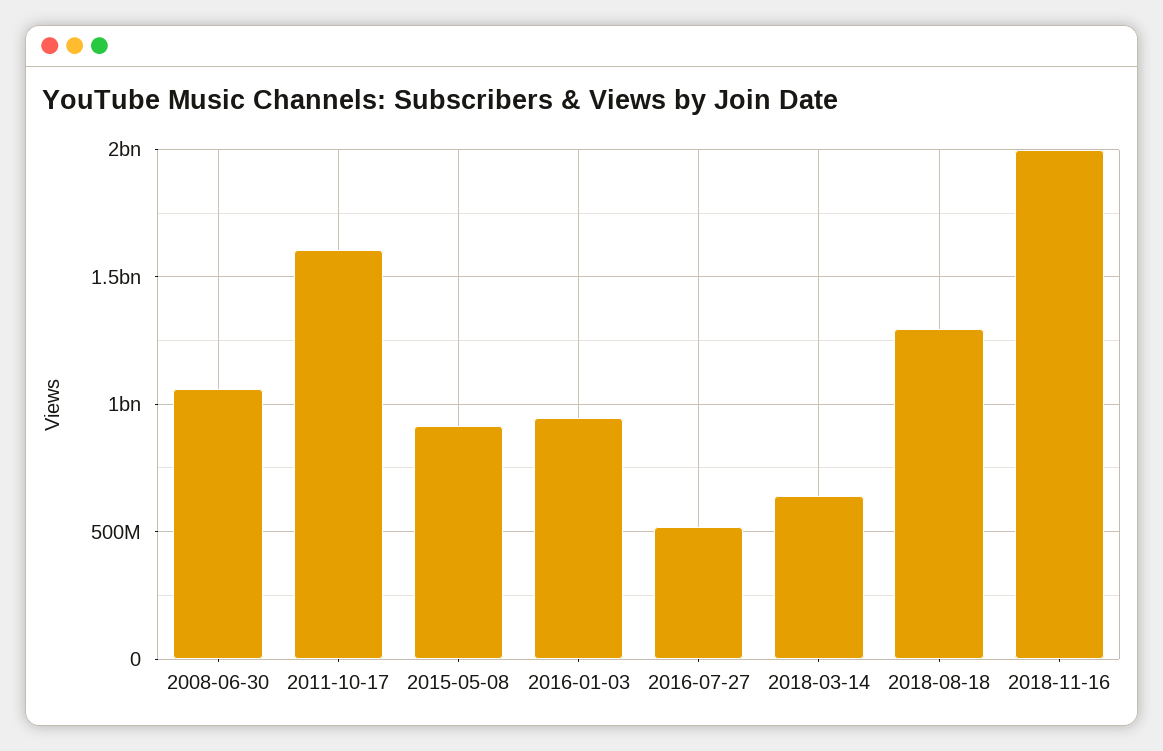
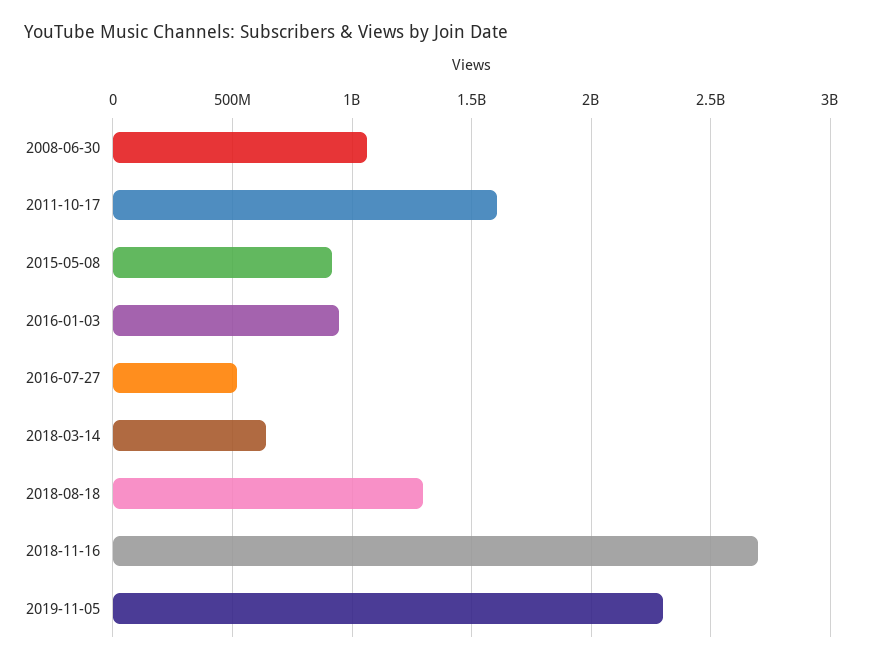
2018-11-16: 2000000000 -> 2700000000
2019-11-05: none -> 2300000000

